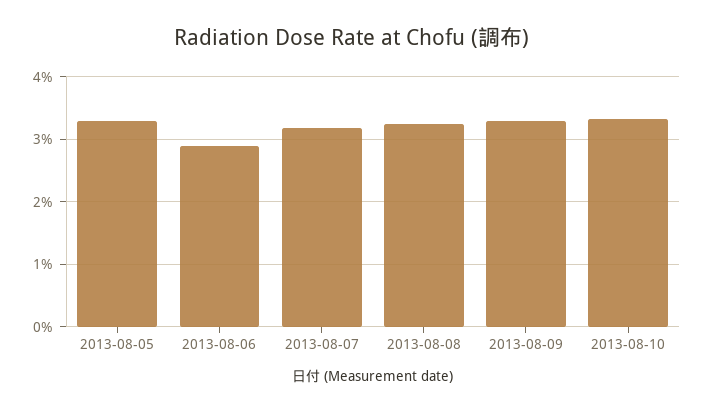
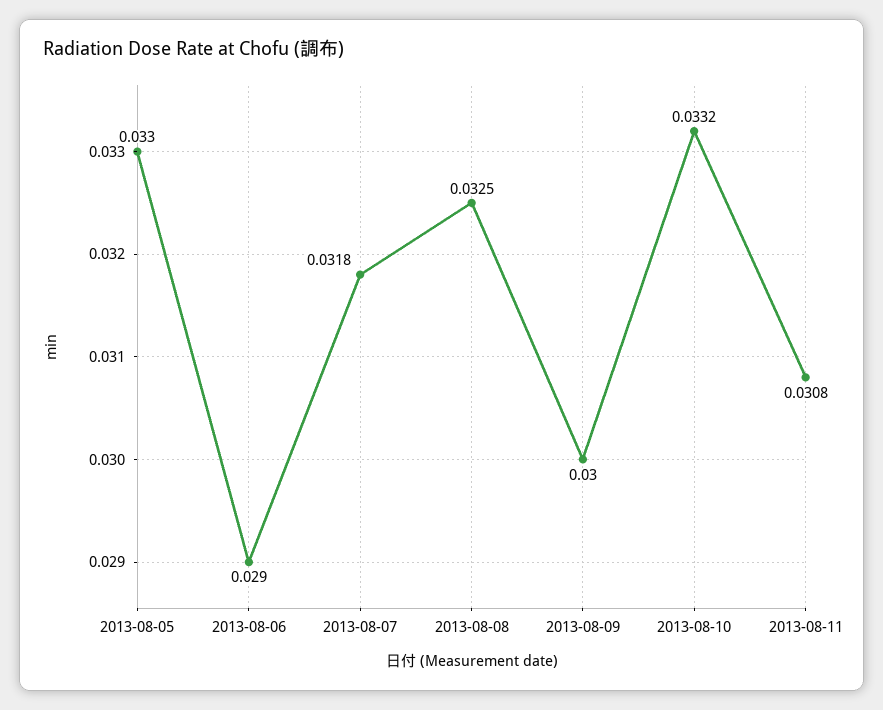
2013-08-09: 0.033 -> 0.03
2013-08-11: none -> 0.0308

